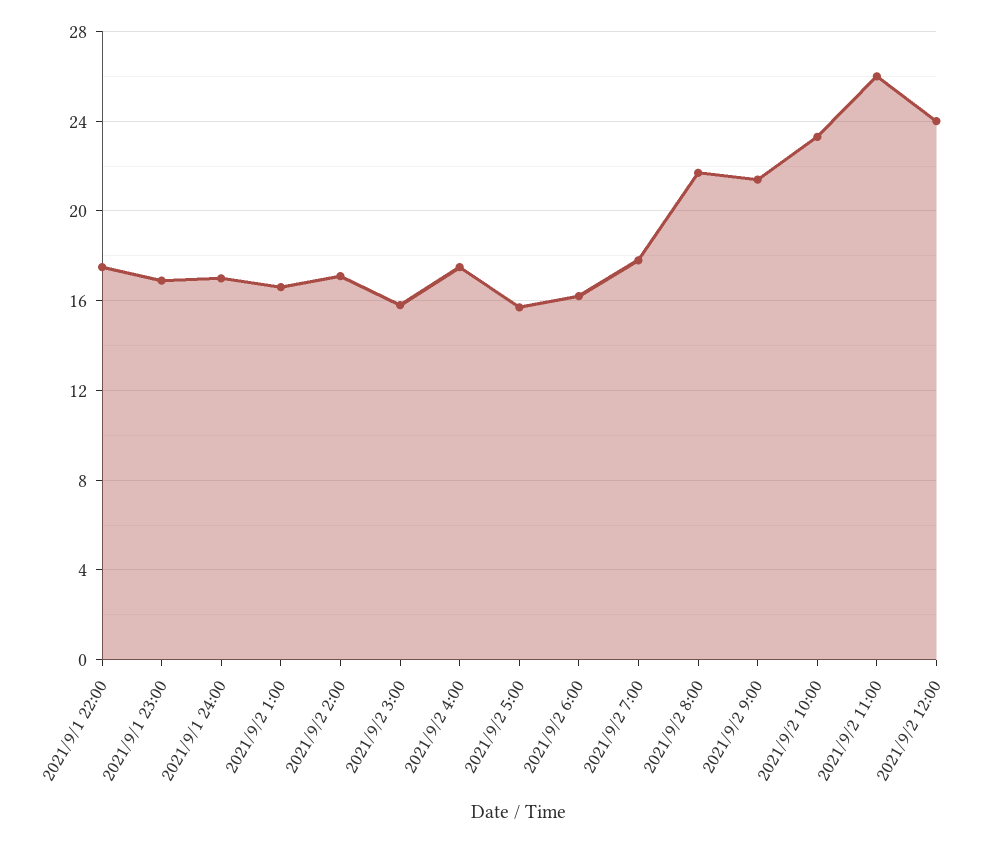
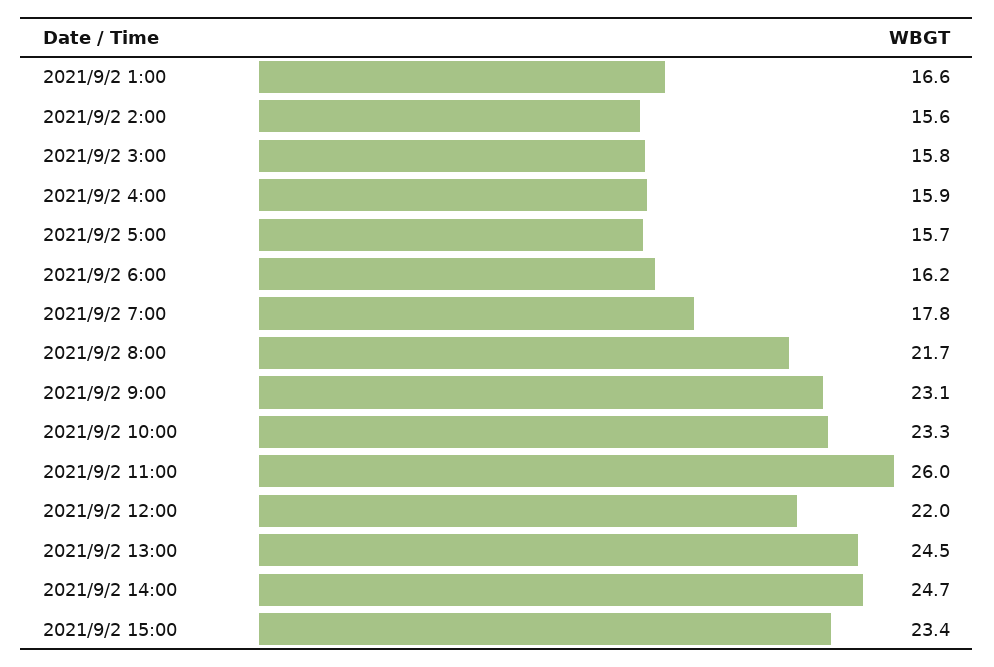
2021/9/1 22:00: 17.5 -> none
2021/9/1 23:00: 17 -> none
2021/9/1 24:00: 17 -> none
2021/9/2 2:00: 17 -> 15.6
2021/9/2 4:00: 17.5 -> 15.9
2021/9/2 9:00: 21.5 -> 23.1
2021/9/2 12:00: 24 -> 22
2021/9/2 13:00: none -> 24.5
2021/9/2 14:00: none -> 24.7
2021/9/2 15:00: none -> 23.4

